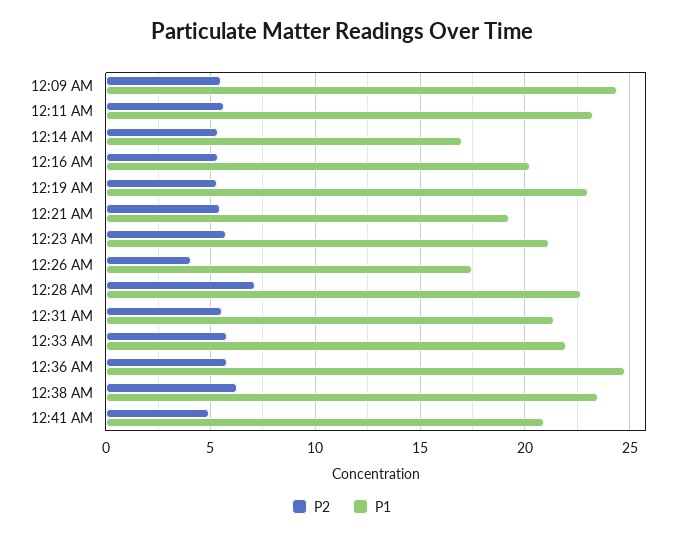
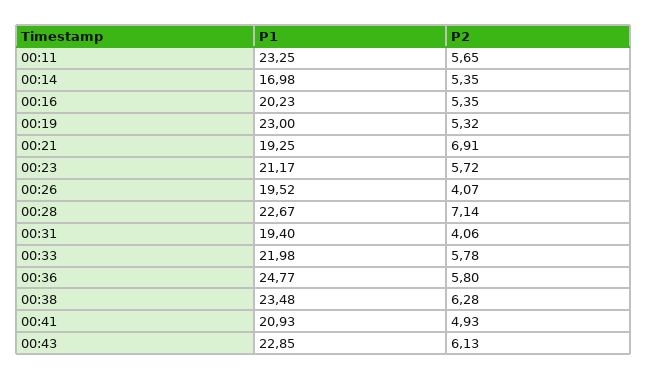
P2, 12:09 AM: 5.5 -> none
P1, 12:09 AM: 24.5 -> none
P2, 12:21 AM: 5.5 -> 6.91
P1, 12:26 AM: 17.5 -> 19.52
P2, 12:31 AM: 5.5 -> 4.06
P1, 12:31 AM: 21.5 -> 19.4
P1, 00:43: none -> 22.85
P2, 00:43: none -> 6.13

